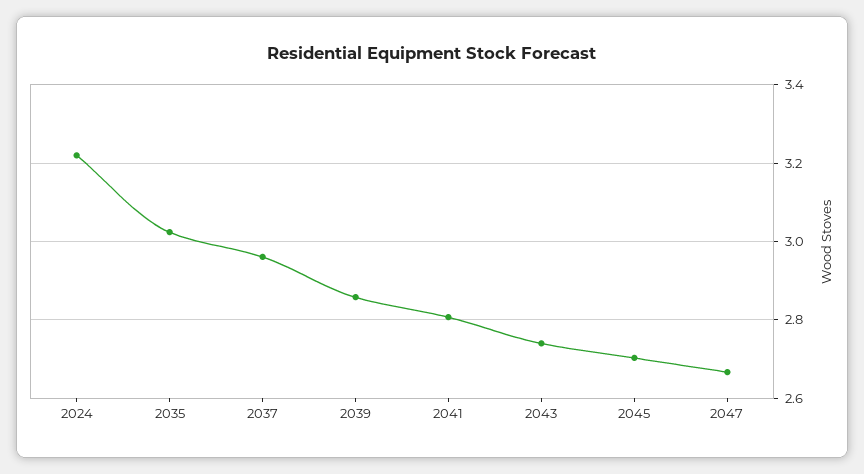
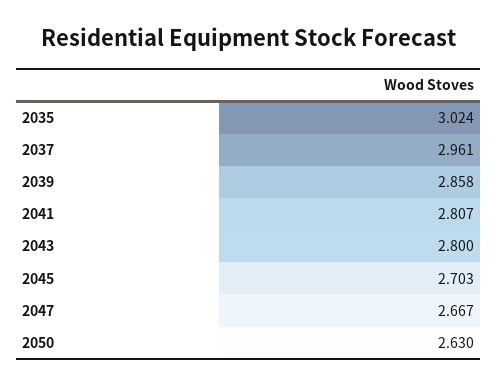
2024: 3.22 -> none
2043: 2.74 -> 2.8
2050: none -> 2.63

